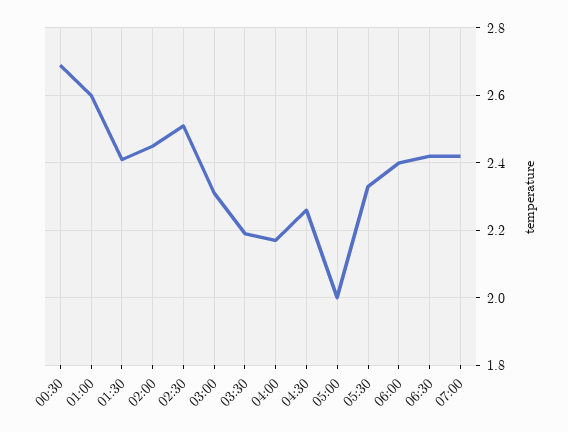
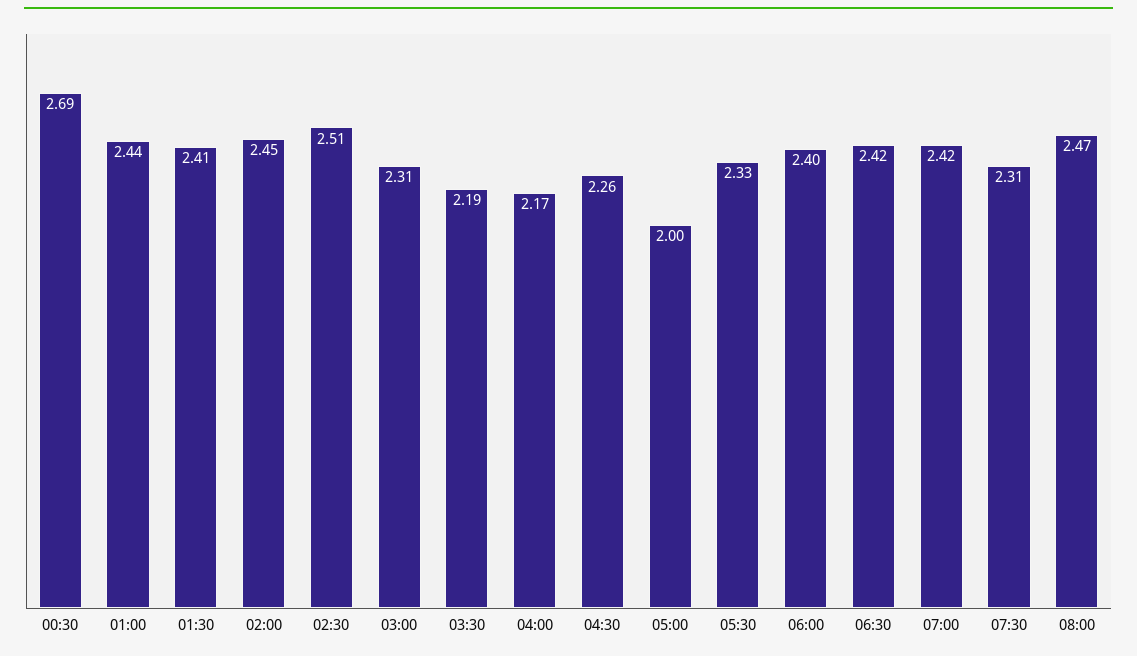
01:00: 2.6 -> 2.44
07:30: none -> 2.31
08:00: none -> 2.47

